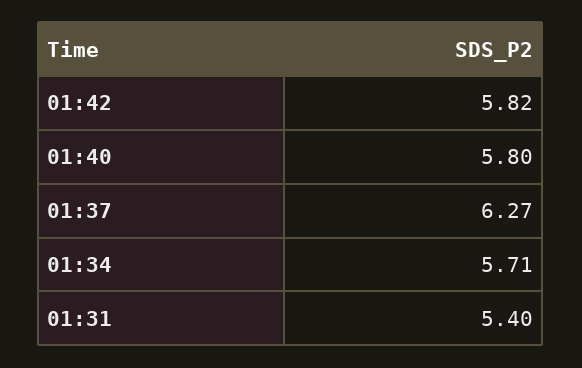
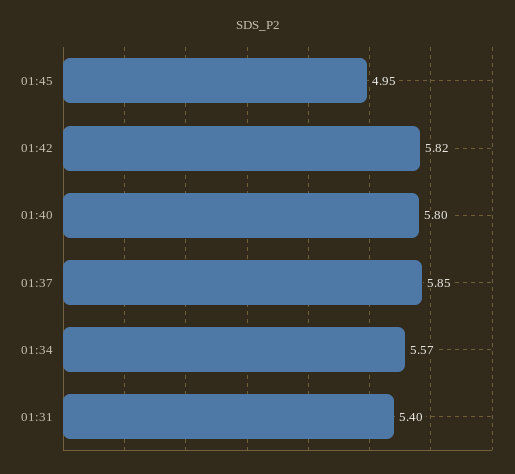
01:37: 6.27 -> 5.85
01:34: 5.71 -> 5.57
01:45: none -> 4.95

